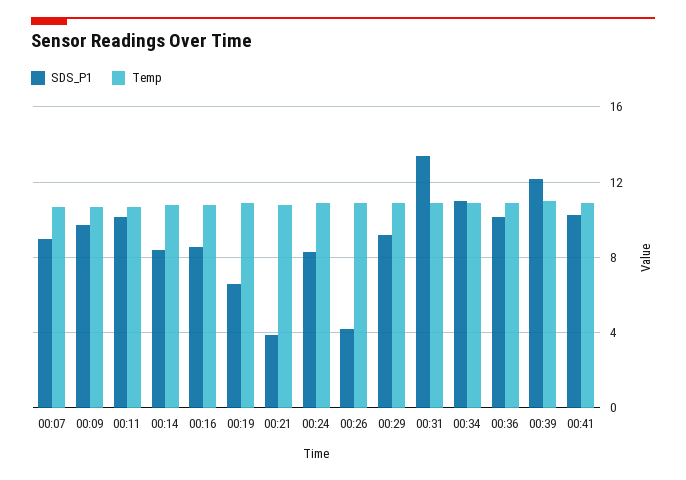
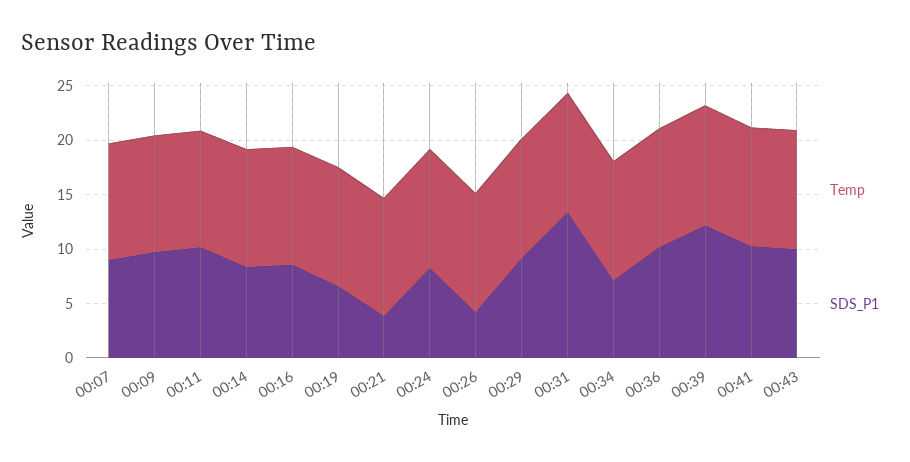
SDS_P1, 00:34: 11 -> 7
Temp, 00:43: none -> 11
SDS_P1, 00:43: none -> 10

